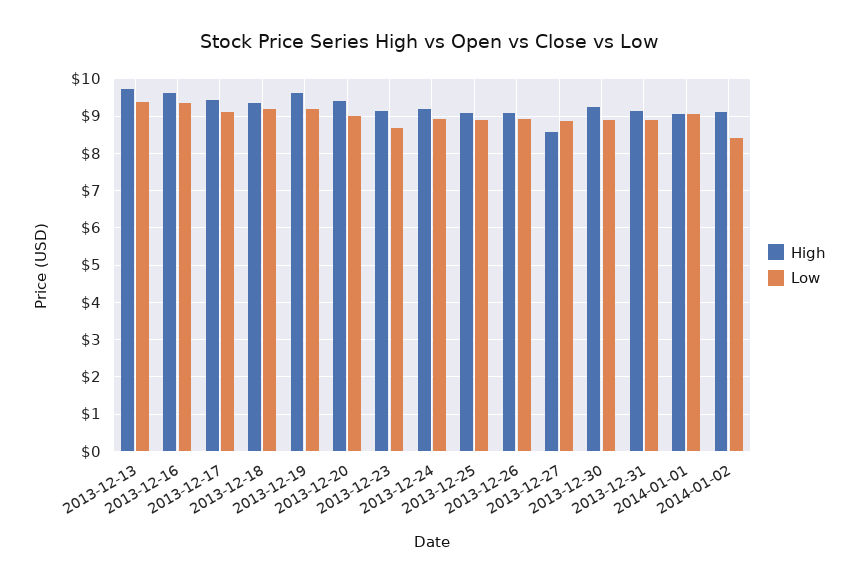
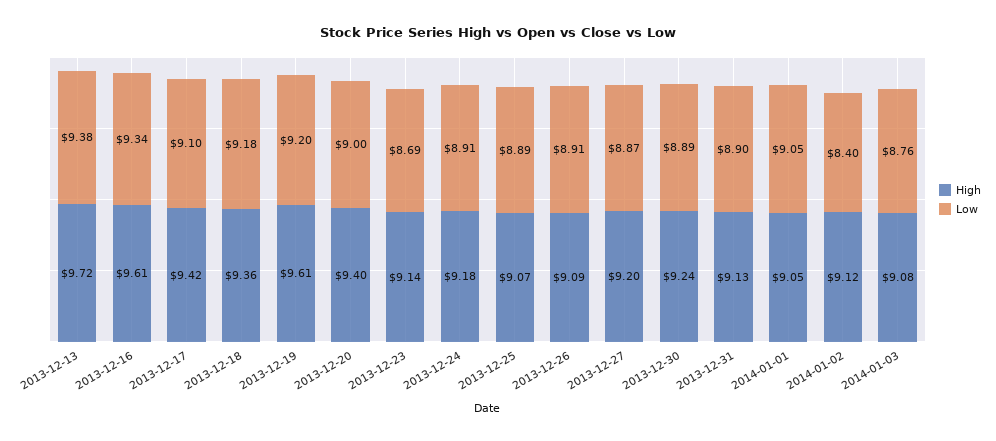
High, 2013-12-27: 8.6 -> 9.2
High, 2014-01-03: none -> 9.08
Low, 2014-01-03: none -> 8.76

